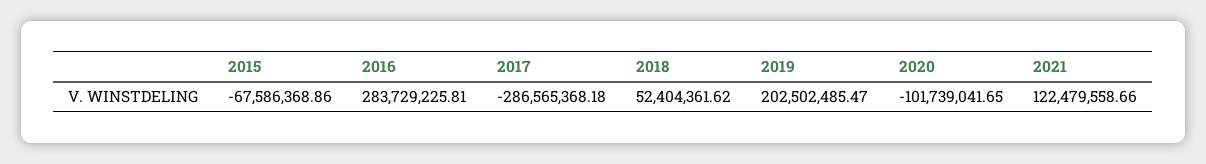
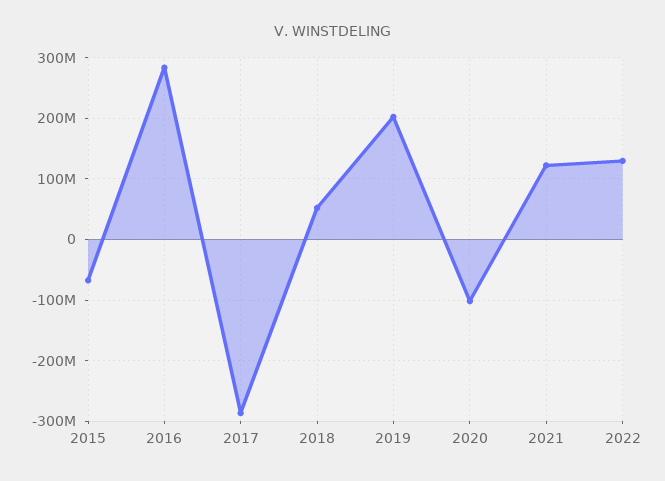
2022: none -> 130000000

